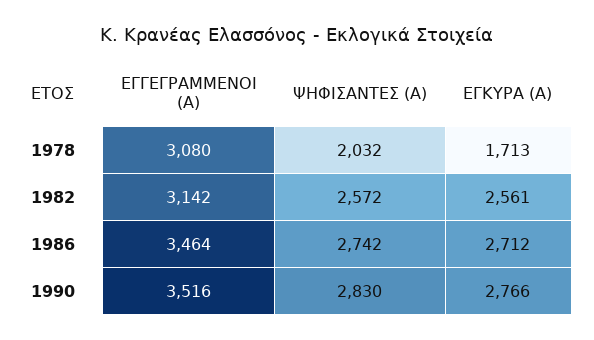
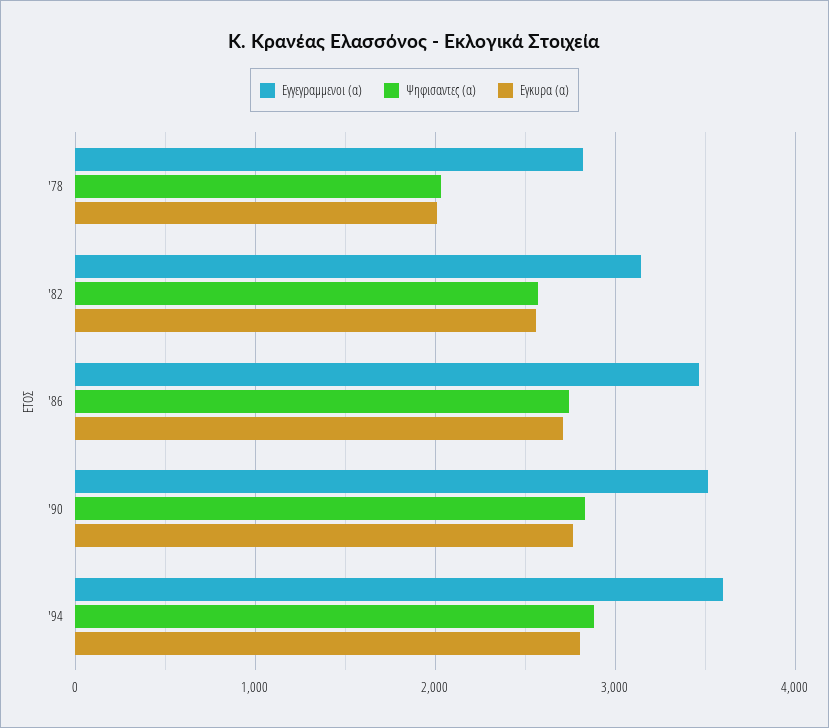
ΕΓΓΕΓΡΑΜΜΕΝΟΙ (Α), 1978: 3080 -> 2800
ΕΓΚΥΡΑ (Α), 1978: 1713 -> 2000
ΕΓΓΕΓΡΑΜΜΕΝΟΙ (Α), '94: none -> 3600
ΨΗΦΙΣΑΝΤΕΣ (Α), '94: none -> 2900
ΕΓΚΥΡΑ (Α), '94: none -> 2800

